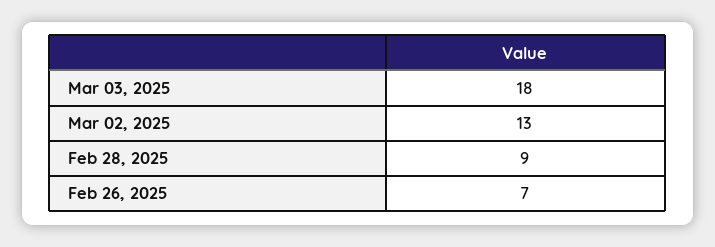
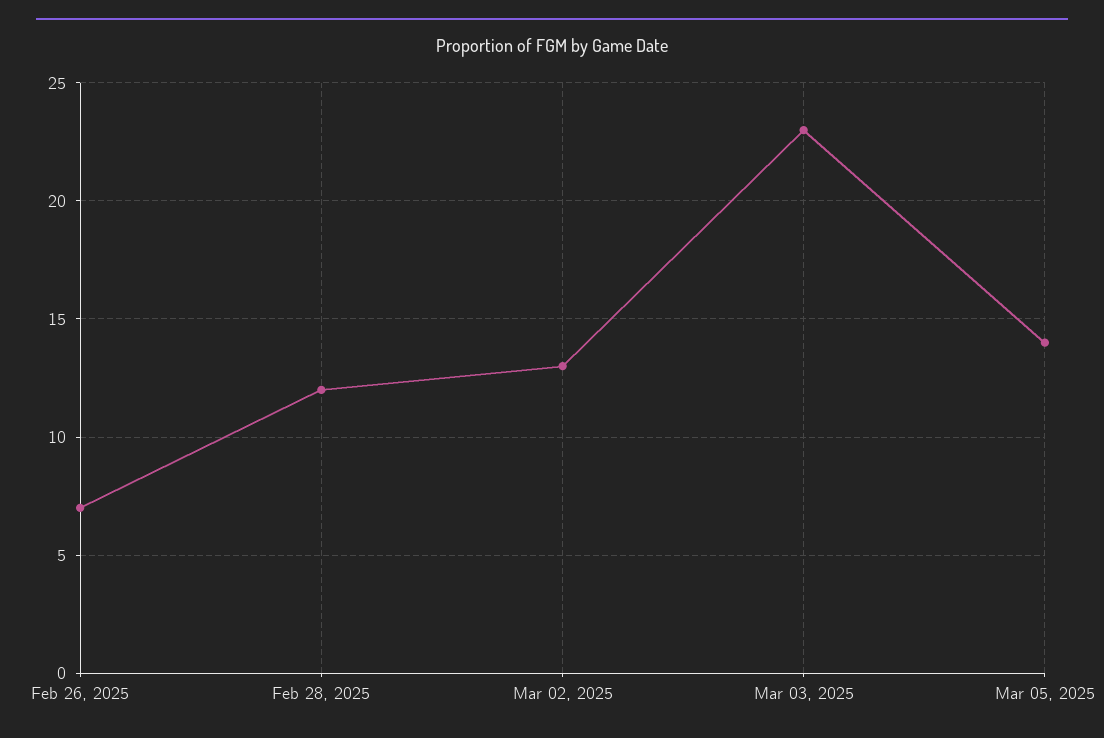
Mar 03, 2025: 18 -> 23
Feb 28, 2025: 9 -> 12
Mar 05, 2025: none -> 14

